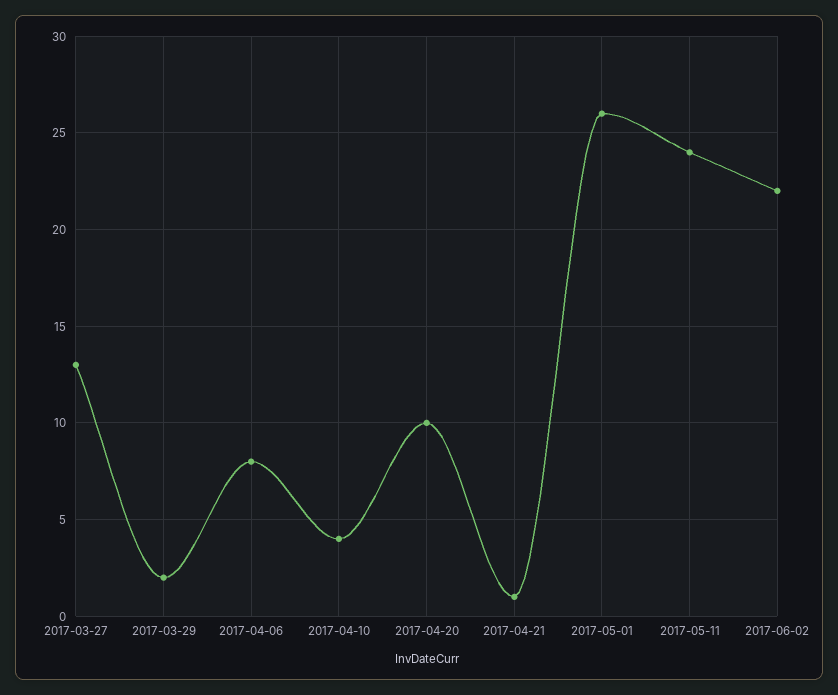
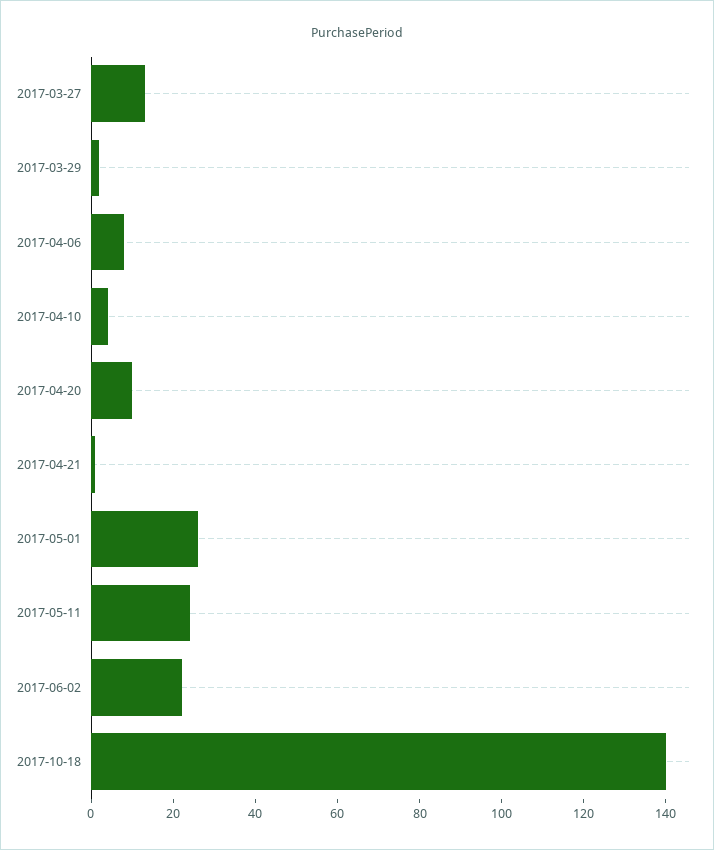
2017-10-18: none -> 140

